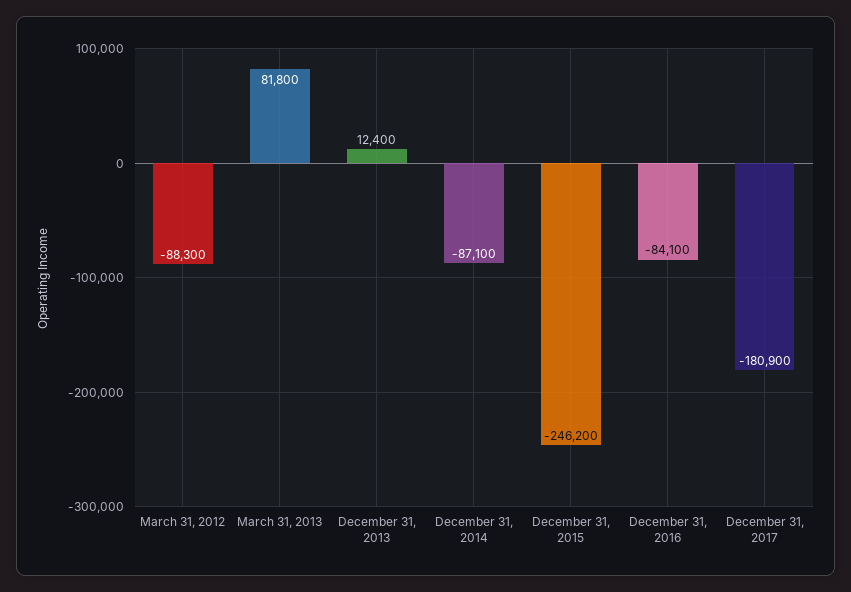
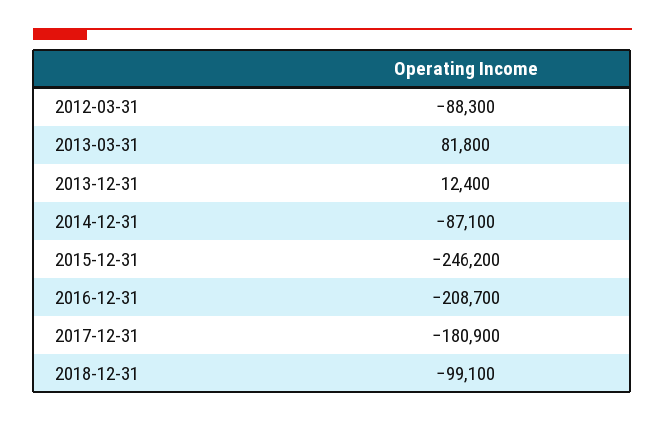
December 31, 2016: -84100 -> -208700
2018-12-31: none -> -99100

